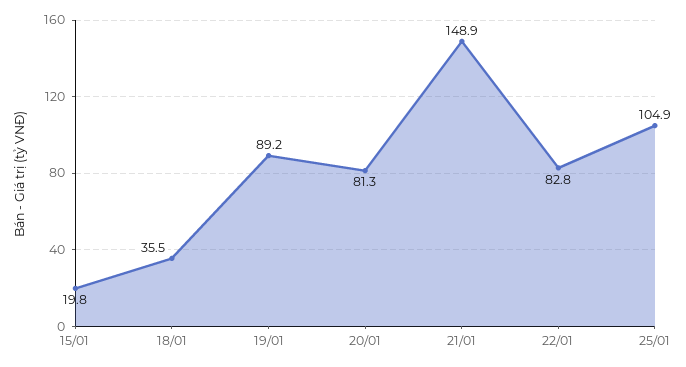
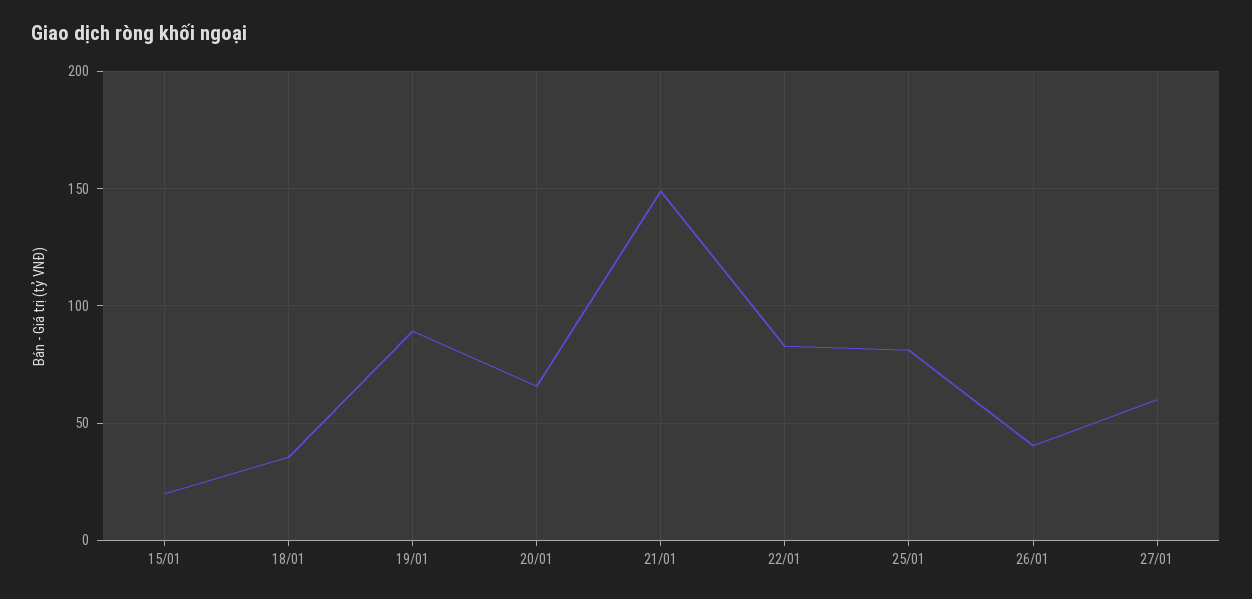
20/01: 81.3 -> 65
25/01: 104.9 -> 80
26/01: none -> 40
27/01: none -> 60

